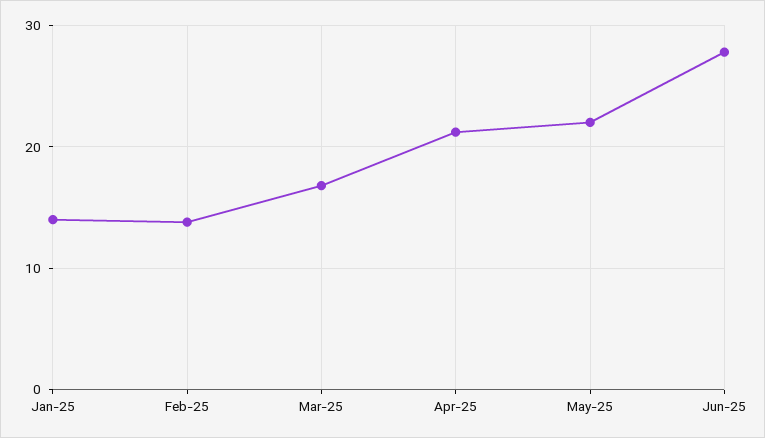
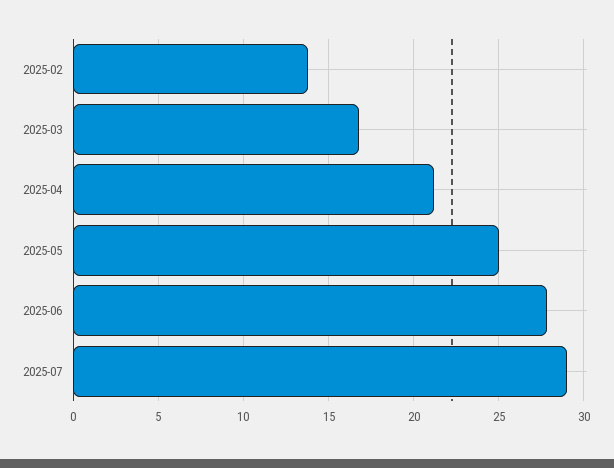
Jan-25: 14 -> none
May-25: 22 -> 25
2025-07: none -> 29

